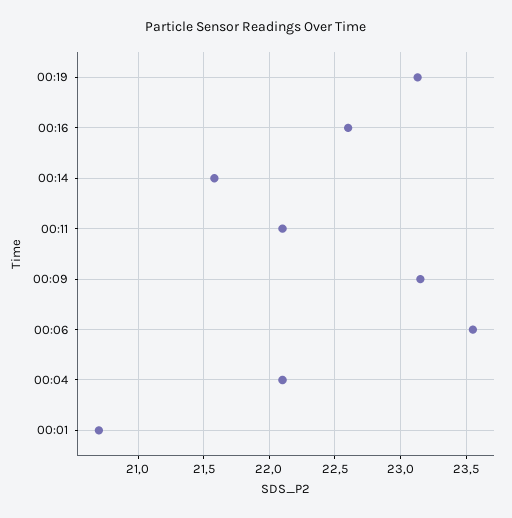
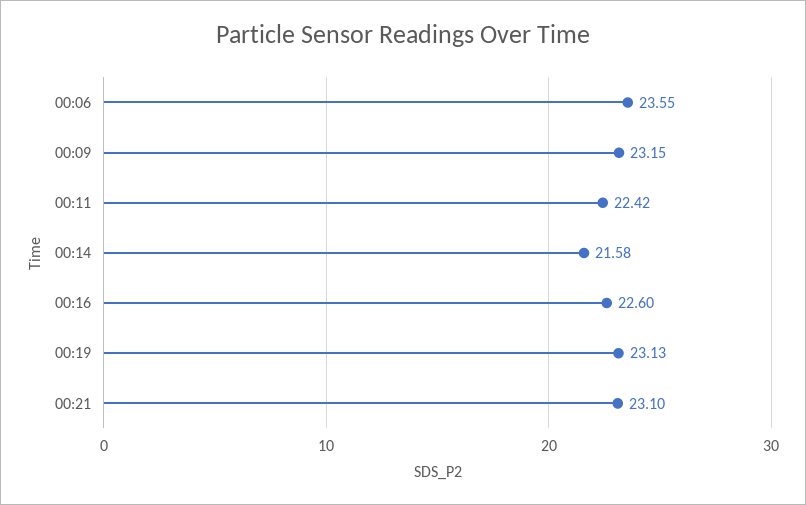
00:11: 22.1 -> 22.42
00:04: 22.1 -> none
00:01: 20.7 -> none
00:21: none -> 23.1

